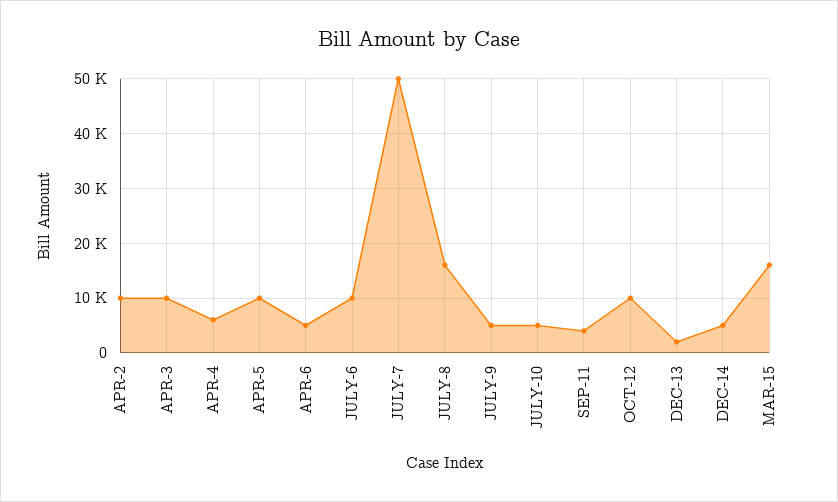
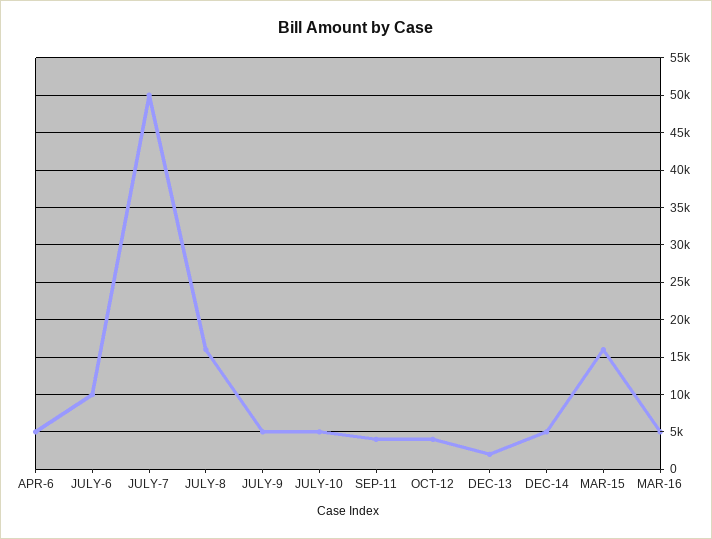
APR-2: 10000 -> none
APR-3: 10000 -> none
APR-4: 6000 -> none
APR-5: 10000 -> none
OCT-12: 10000 -> 4000
MAR-16: none -> 5000

